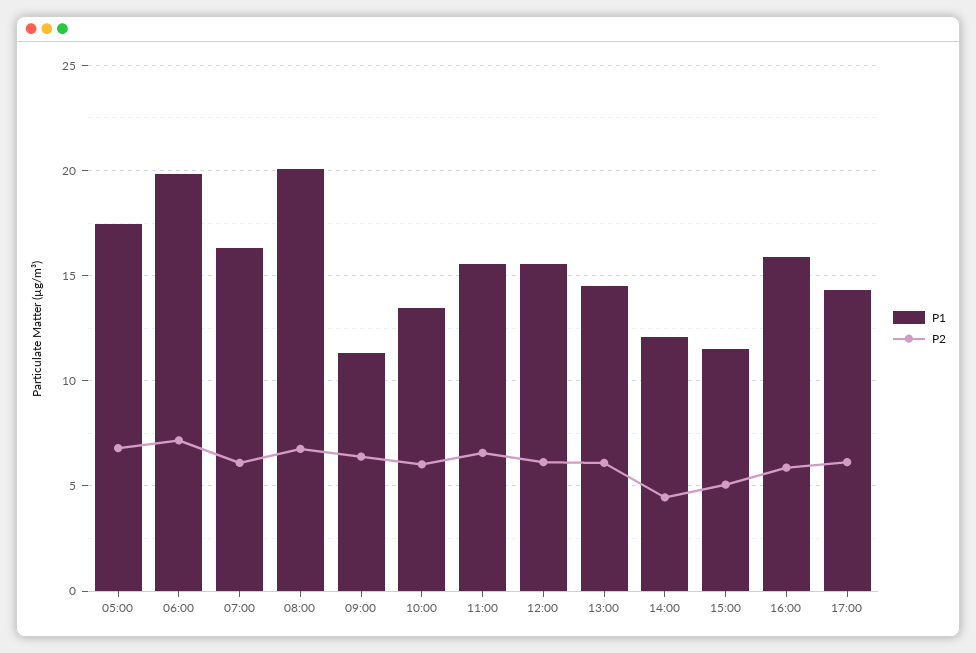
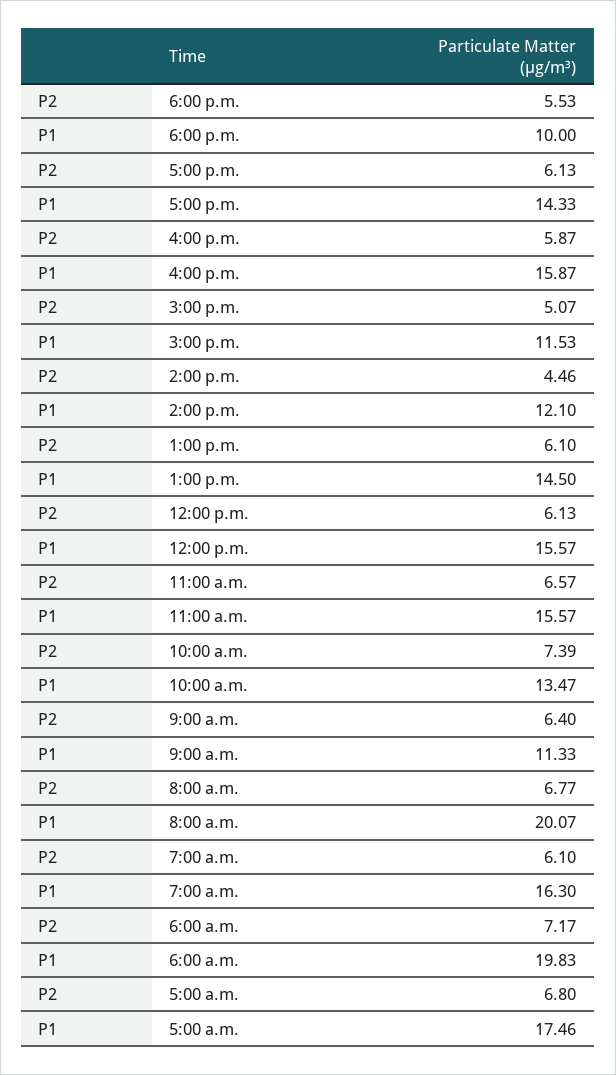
P2, 10:00: 6 -> 7.39
P2, 6:00 p.m.: none -> 5.53
P1, 6:00 p.m.: none -> 10

